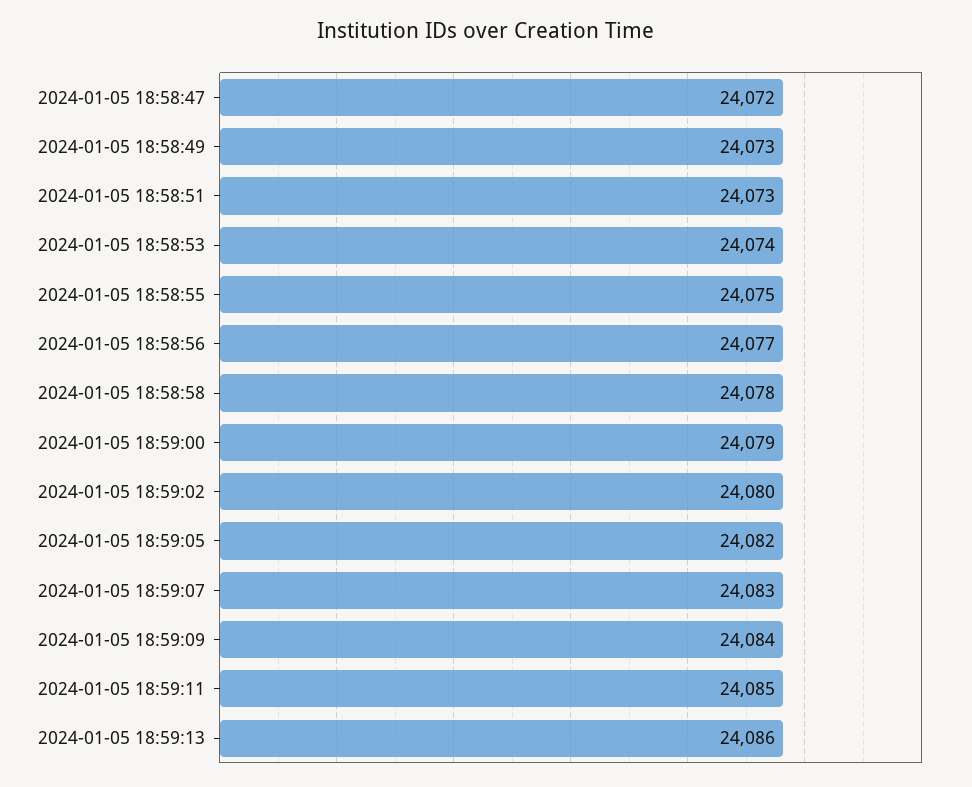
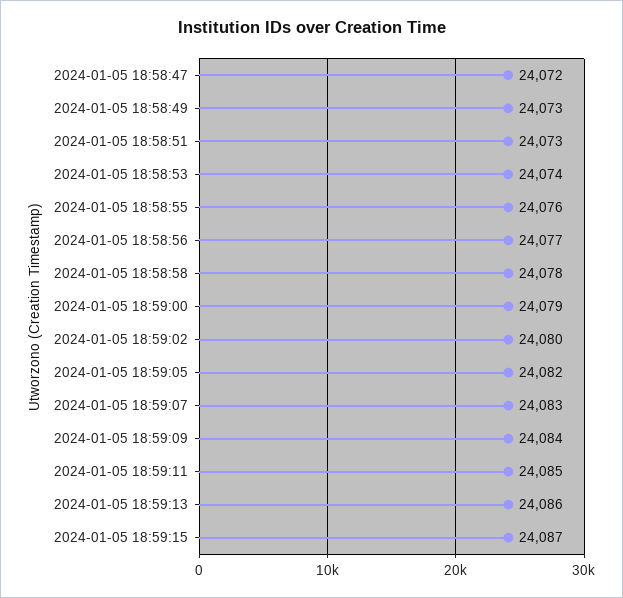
2024-01-05 18:58:55: 24075 -> 24076
2024-01-05 18:59:15: none -> 24087

